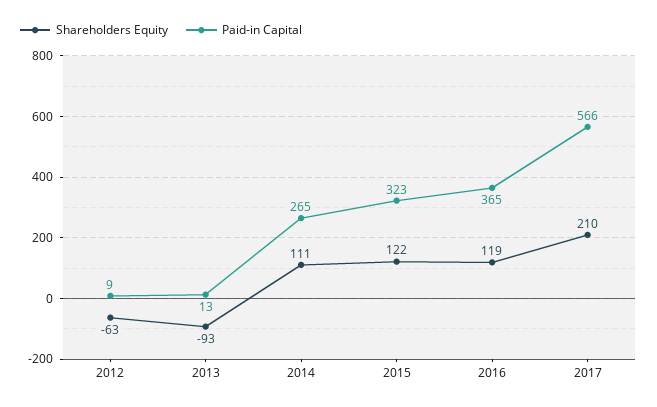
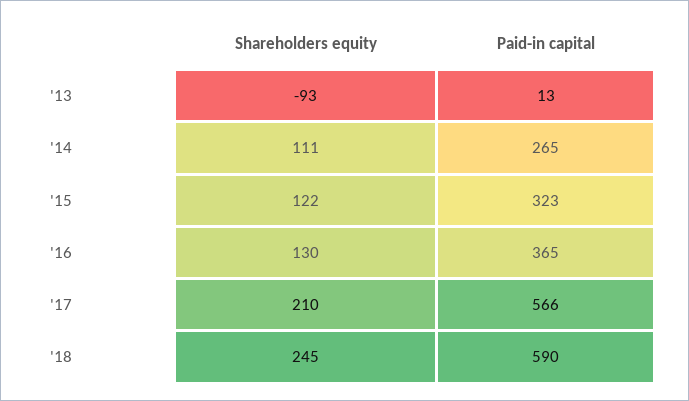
Shareholders Equity, 2012: -63 -> none
Paid-in Capital, 2012: 9 -> none
Shareholders Equity, 2016: 119 -> 130
Shareholders Equity, '18: none -> 245
Paid-in Capital, '18: none -> 590

